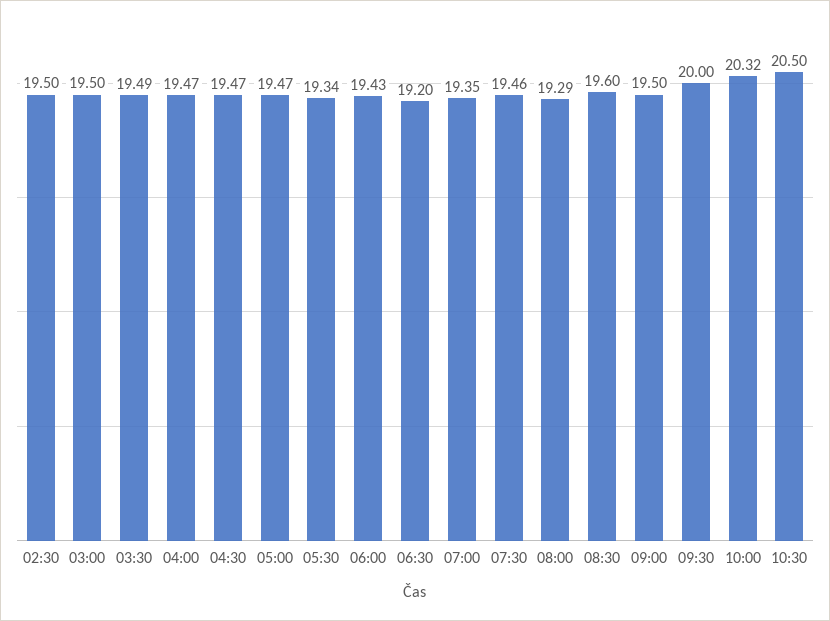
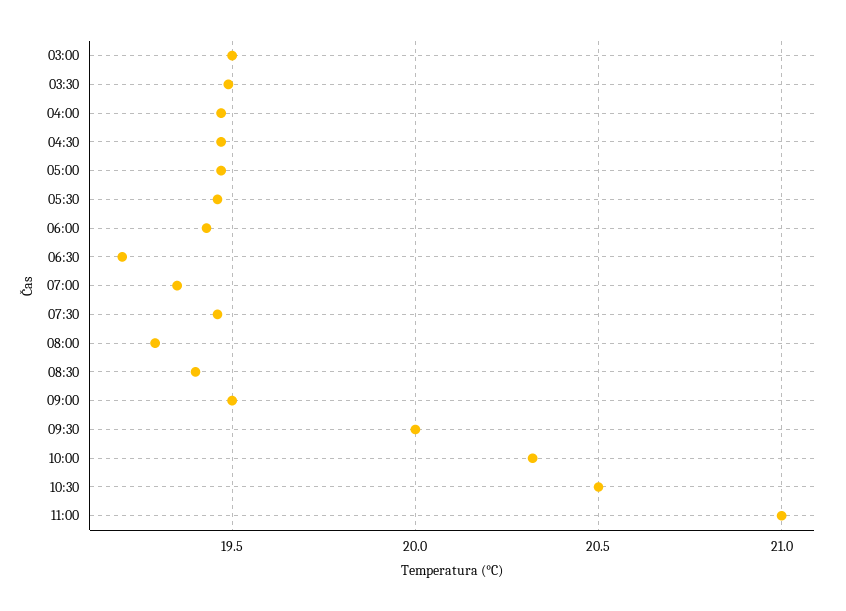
02:30: 19.5 -> none
05:30: 19.34 -> 19.45
08:30: 19.6 -> 19.4
11:00: none -> 21

